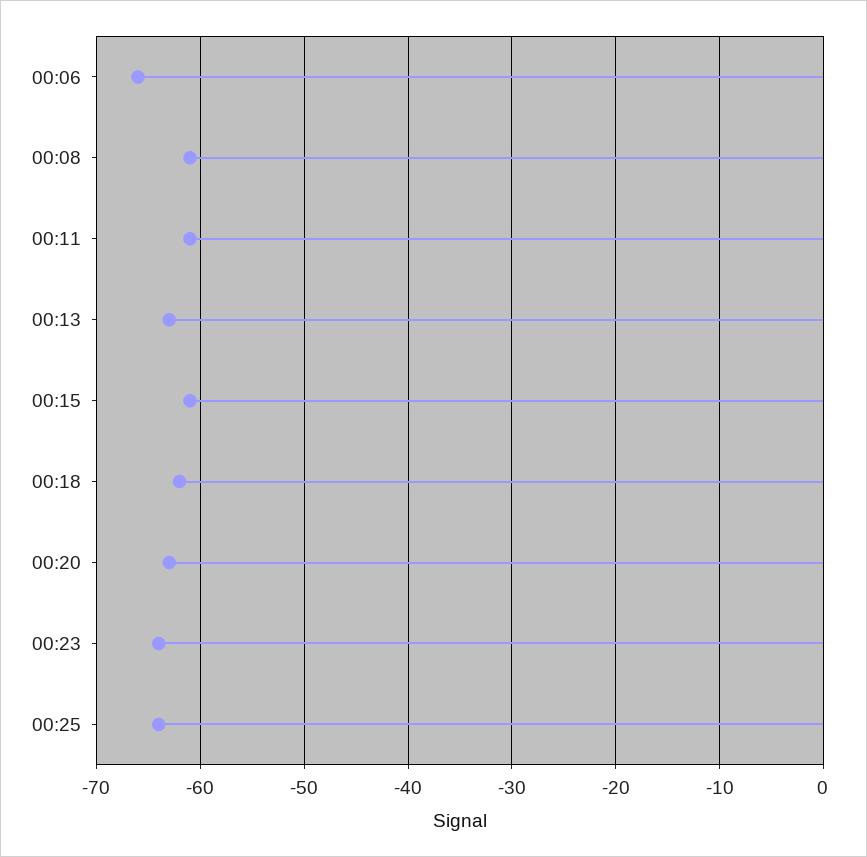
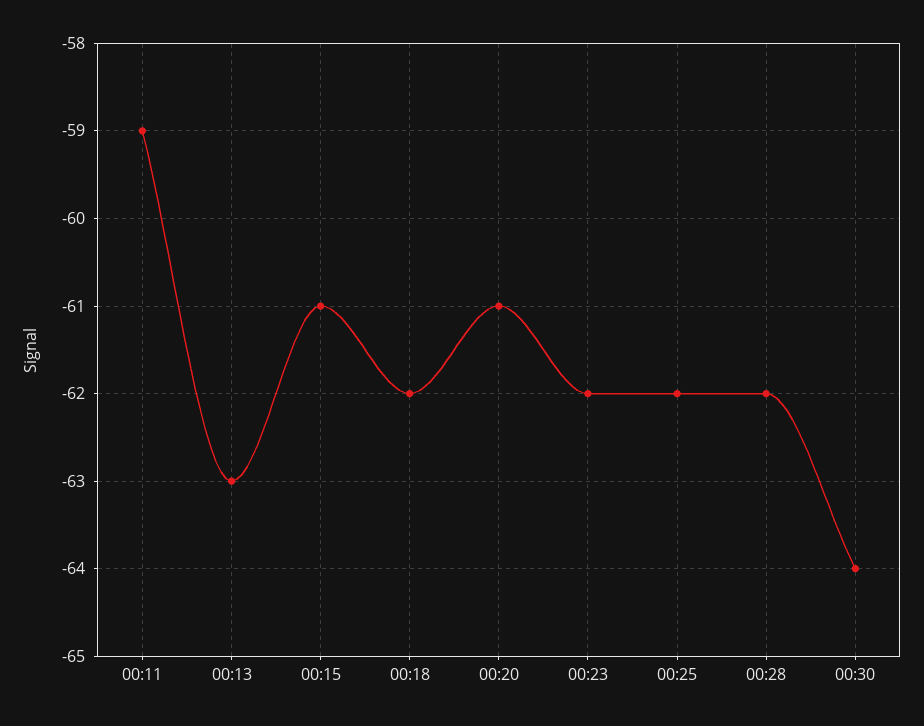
00:06: -66 -> none
00:08: -61 -> none
00:11: -61 -> -59
00:20: -63 -> -61
00:23: -64 -> -62
00:25: -64 -> -62
00:28: none -> -62
00:30: none -> -64

